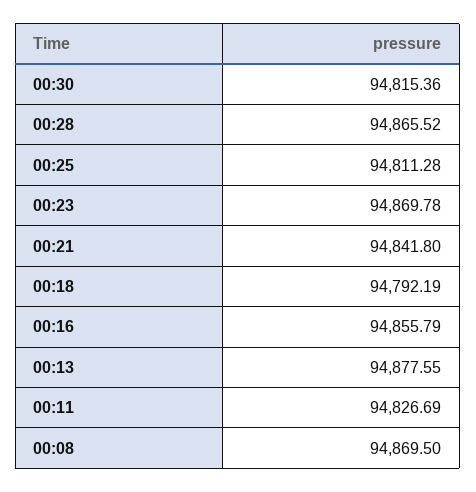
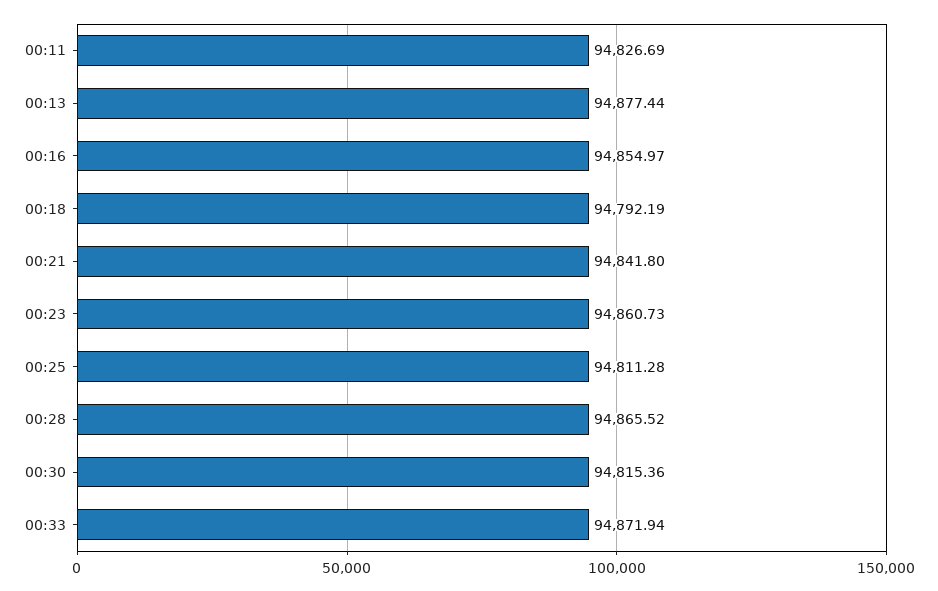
00:23: 94869.78 -> 94860.73
00:16: 94855.79 -> 94854.97
00:13: 94877.55 -> 94877.44
00:08: 94869.5 -> none
00:33: none -> 94871.94

